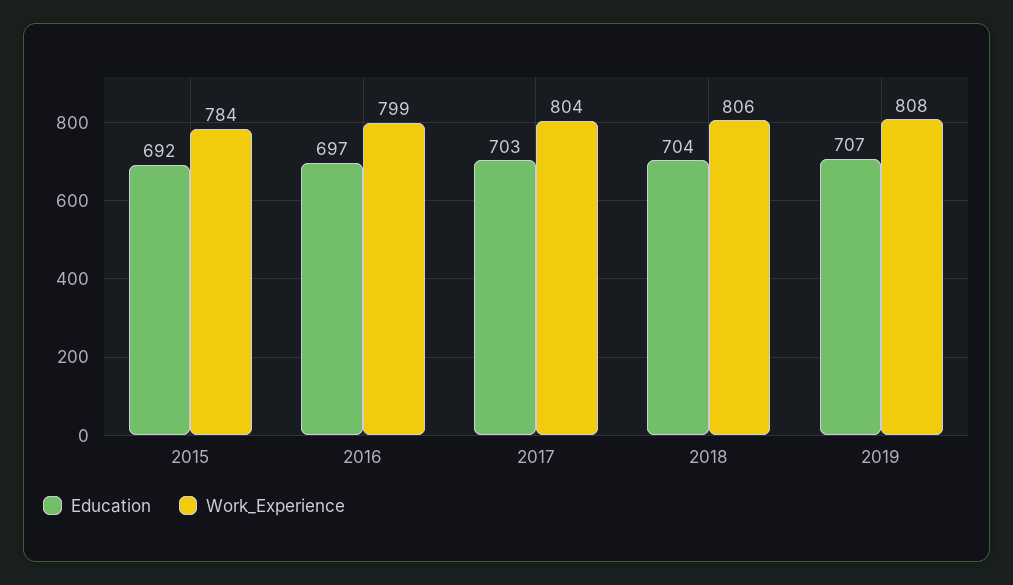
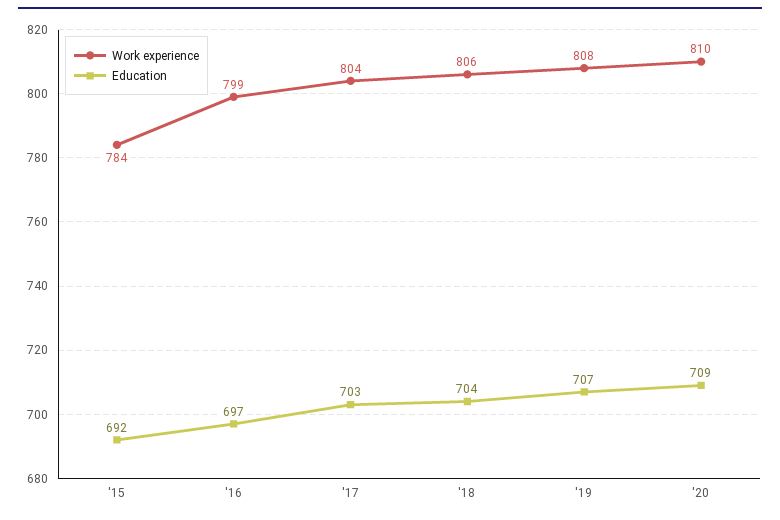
Work_Experience, '20: none -> 810
Education, '20: none -> 709

